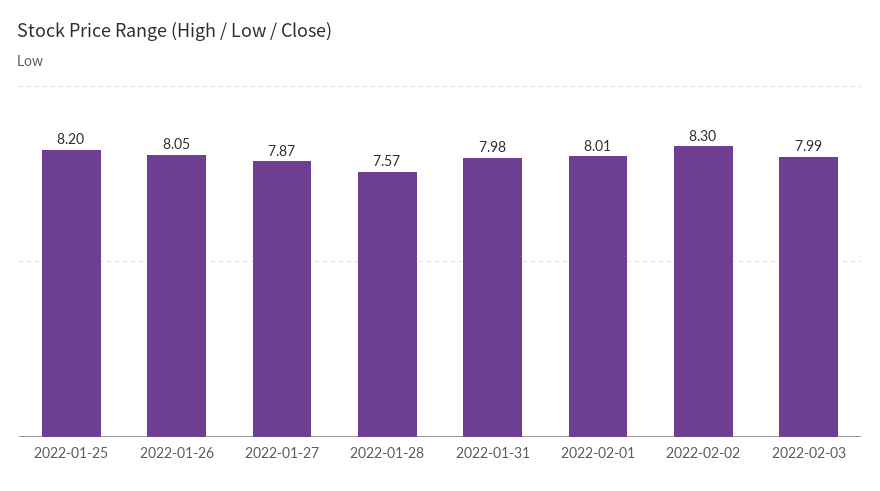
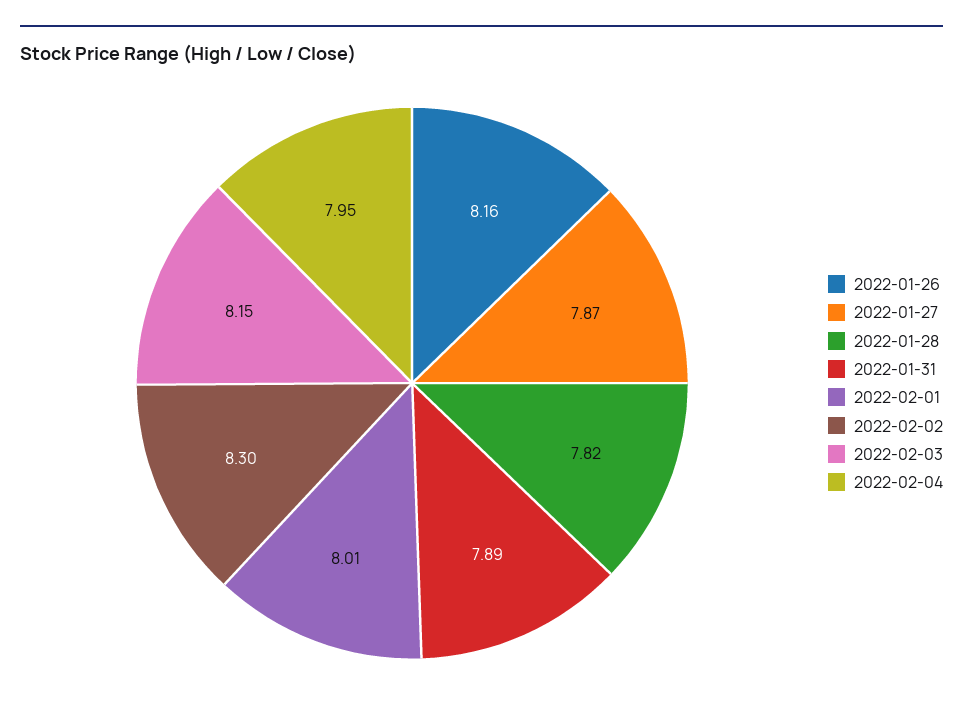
2022-01-25: 8.2 -> none
2022-01-26: 8.05 -> 8.16
2022-01-28: 7.57 -> 7.82
2022-01-31: 7.98 -> 7.89
2022-02-03: 7.99 -> 8.15
2022-02-04: none -> 7.95

